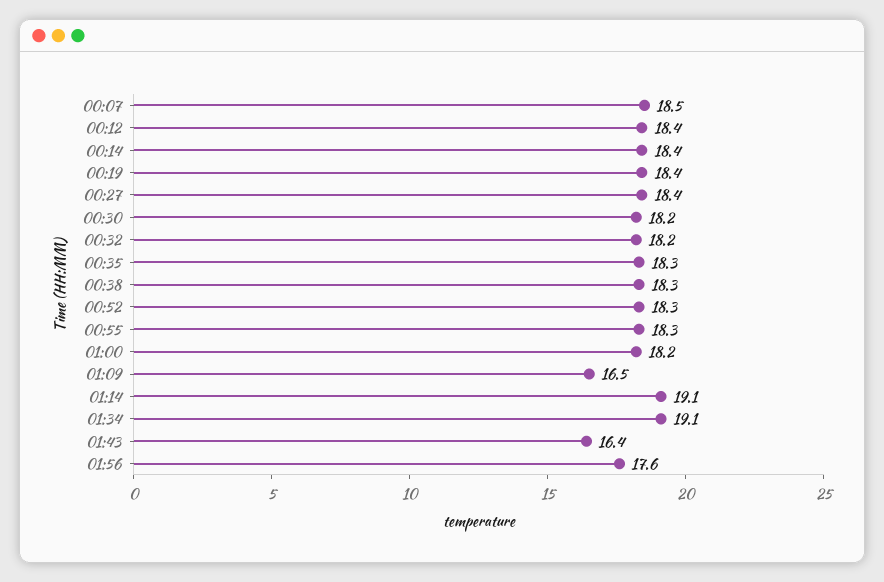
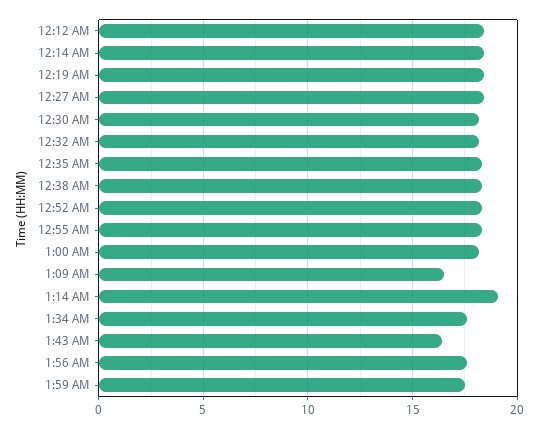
00:07: 18.5 -> none
01:34: 19.1 -> 17.5
1:59 AM: none -> 17.5

